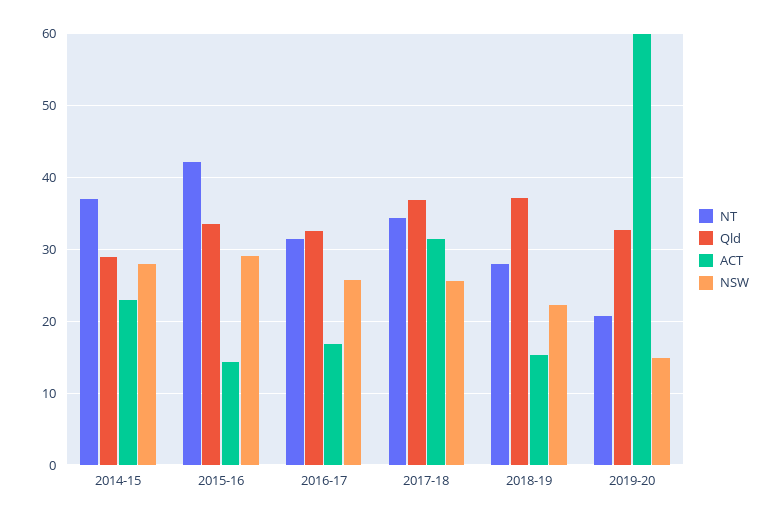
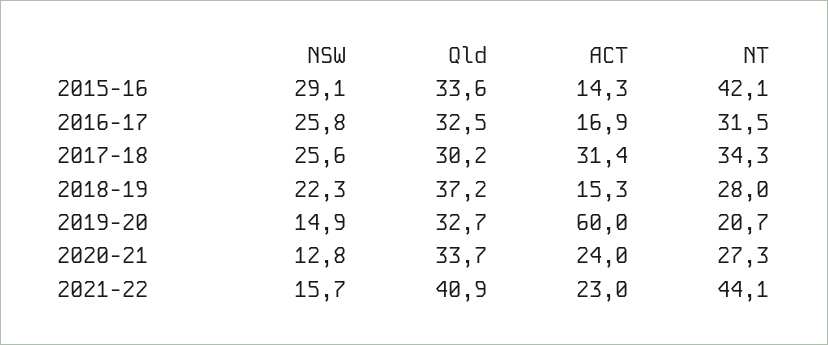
NT, 2014-15: 37 -> none
Qld, 2014-15: 29 -> none
ACT, 2014-15: 23 -> none
NSW, 2014-15: 28 -> none
Qld, 2017-18: 37 -> 30.2
NSW, 2020-21: none -> 12.8
Qld, 2020-21: none -> 33.7
ACT, 2020-21: none -> 24
NT, 2020-21: none -> 27.3
NSW, 2021-22: none -> 15.7
Qld, 2021-22: none -> 40.9
ACT, 2021-22: none -> 23
NT, 2021-22: none -> 44.1

